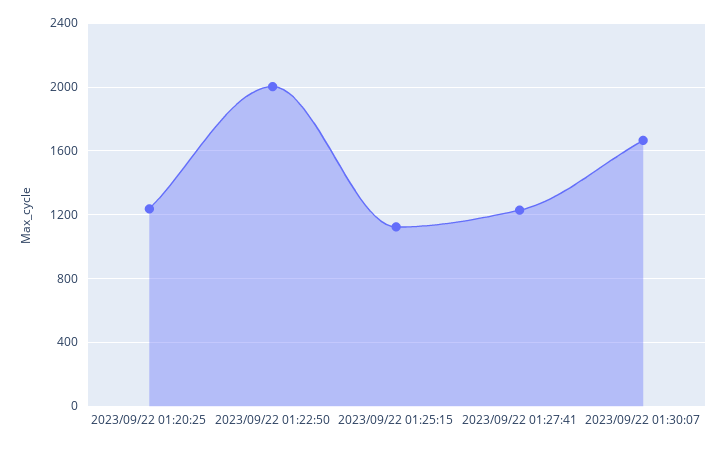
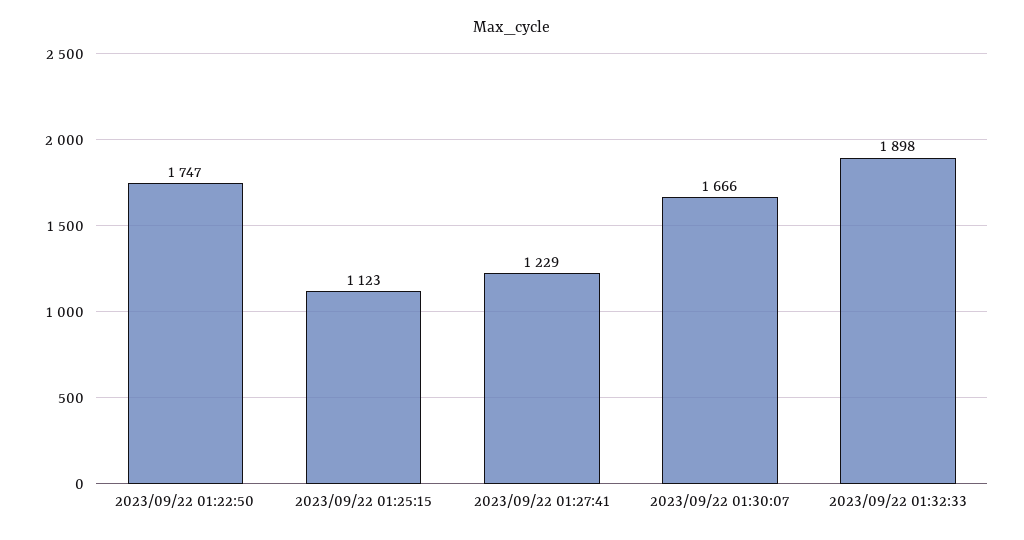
2023/09/22 01:20:25: 1250 -> none
2023/09/22 01:22:50: 2000 -> 1747
2023/09/22 01:32:33: none -> 1898

